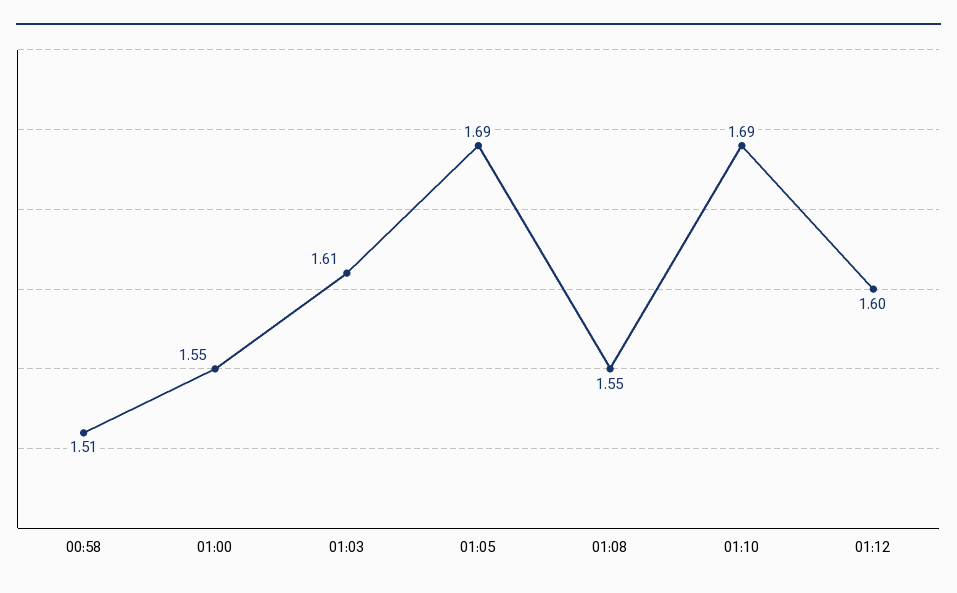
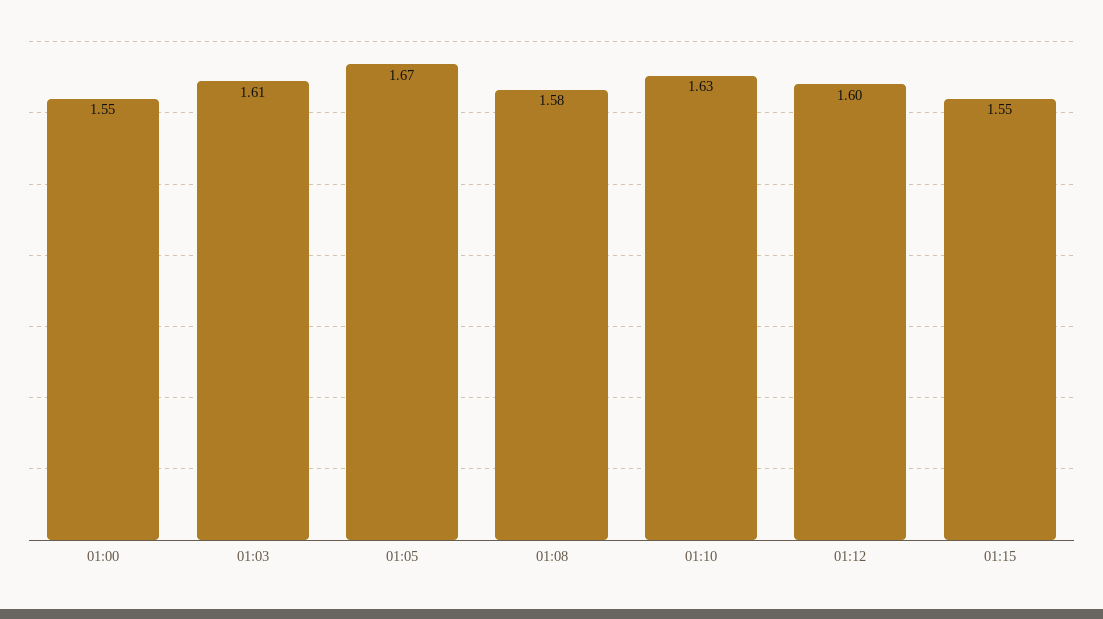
00:58: 1.51 -> none
01:05: 1.69 -> 1.67
01:08: 1.55 -> 1.58
01:10: 1.69 -> 1.63
01:15: none -> 1.55

